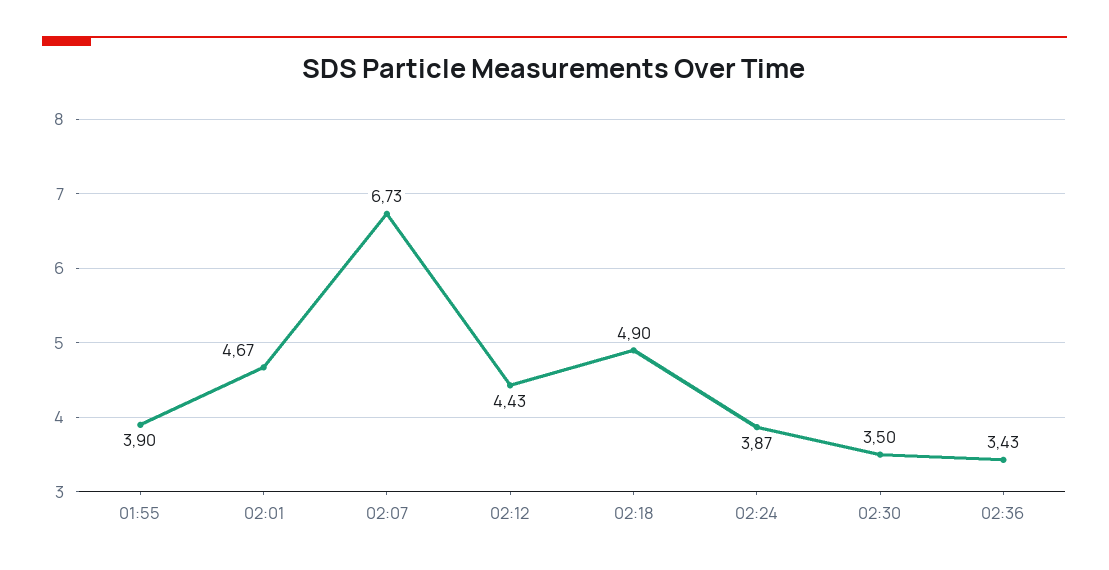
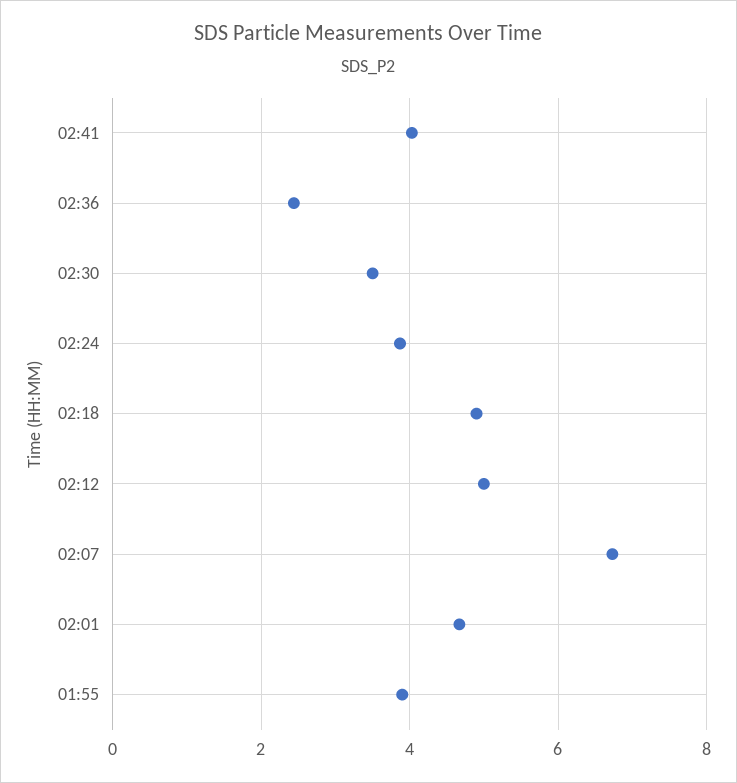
02:12: 4.43 -> 5
02:36: 3.43 -> 2.4
02:41: none -> 4

